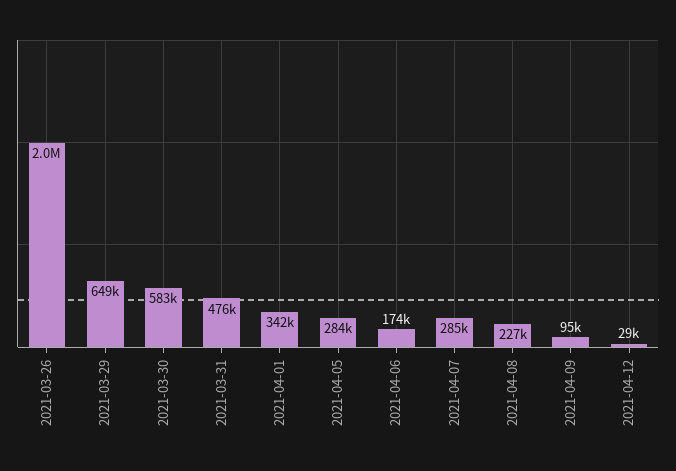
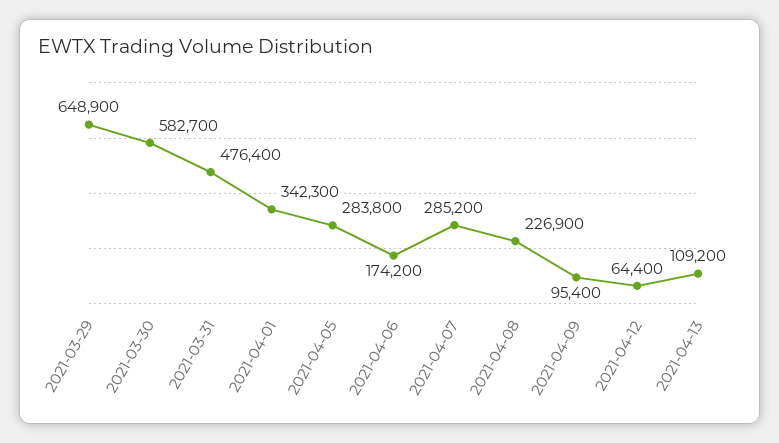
2021-03-26: 2000000 -> none
2021-04-12: 29000 -> 64400
2021-04-13: none -> 109200

